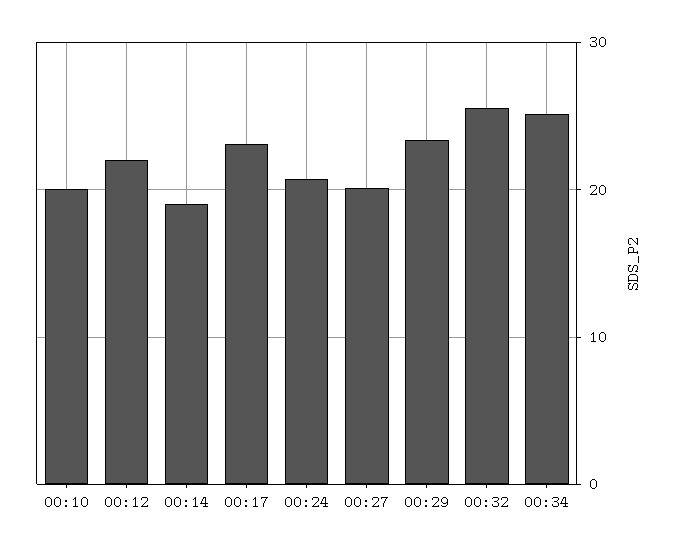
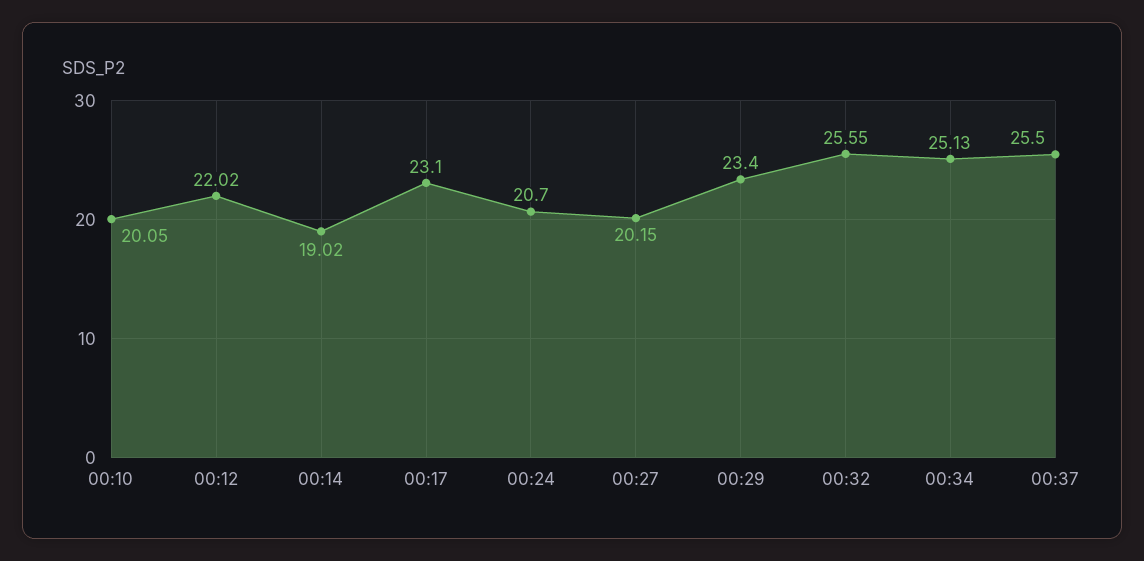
00:37: none -> 25.5

